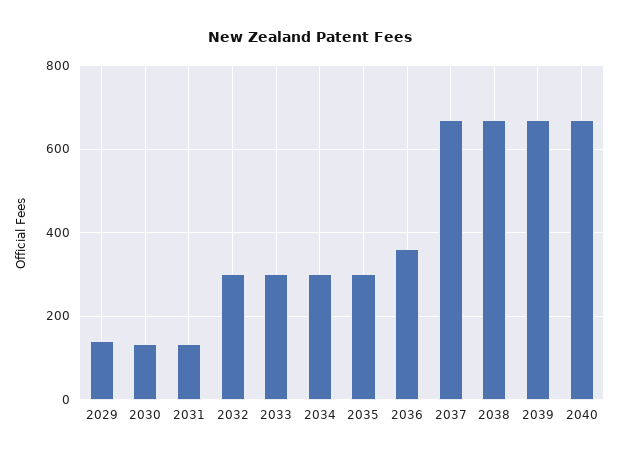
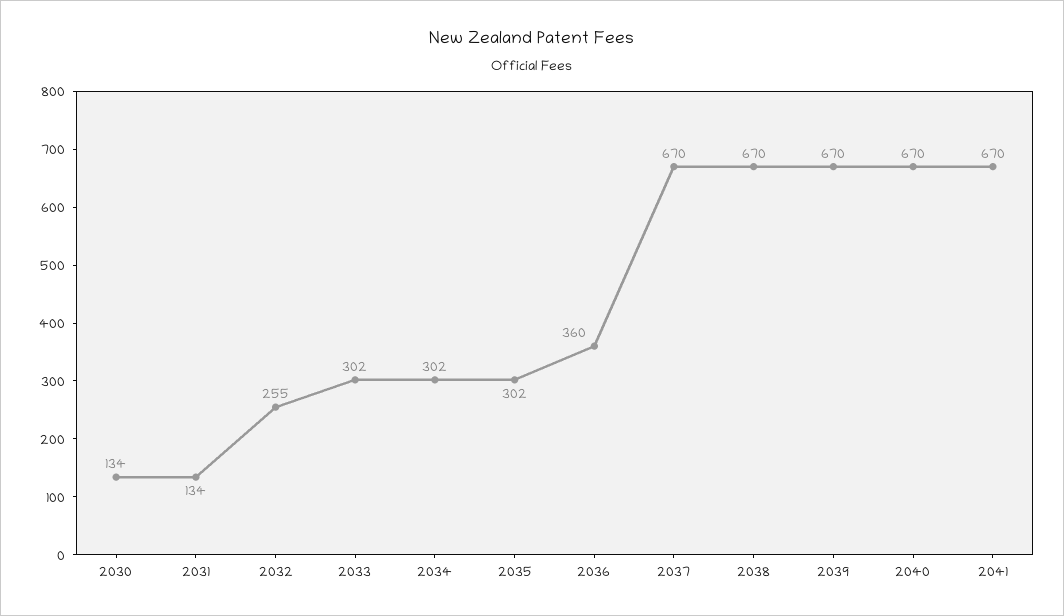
2029: 140 -> none
2032: 300 -> 255
2041: none -> 670

